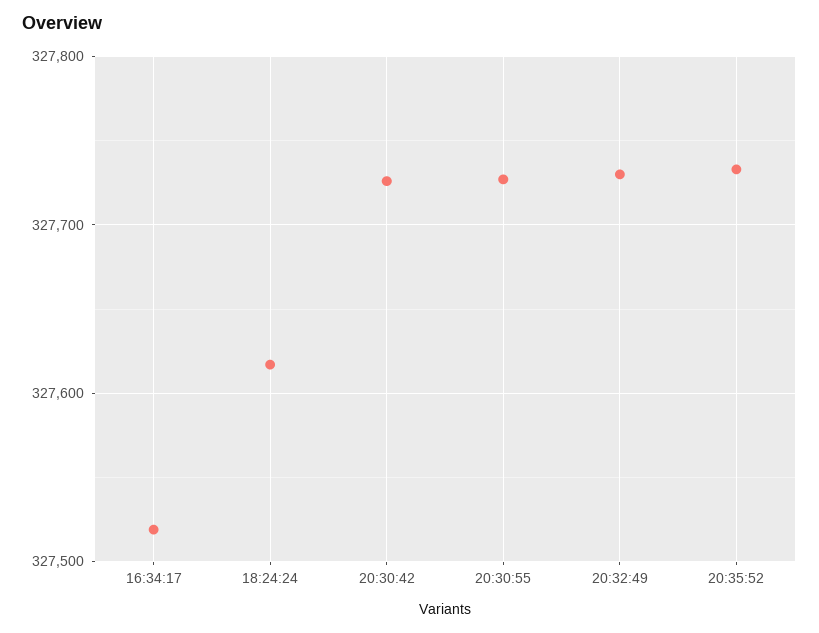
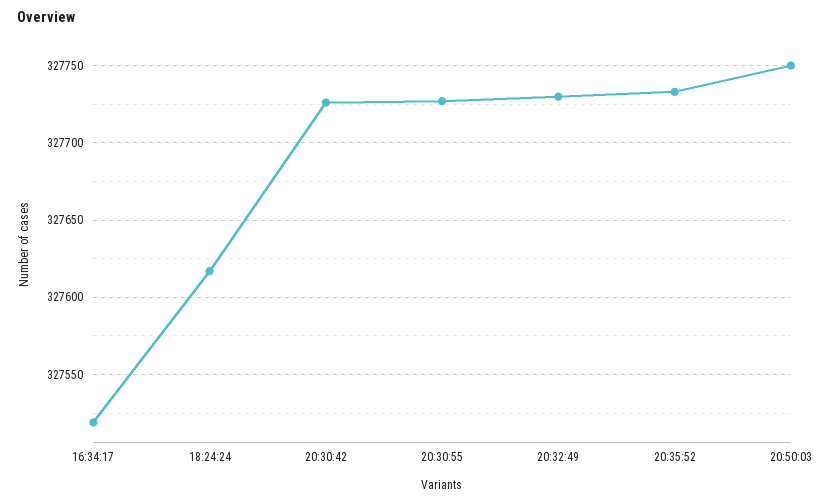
20:50:03: none -> 327750

